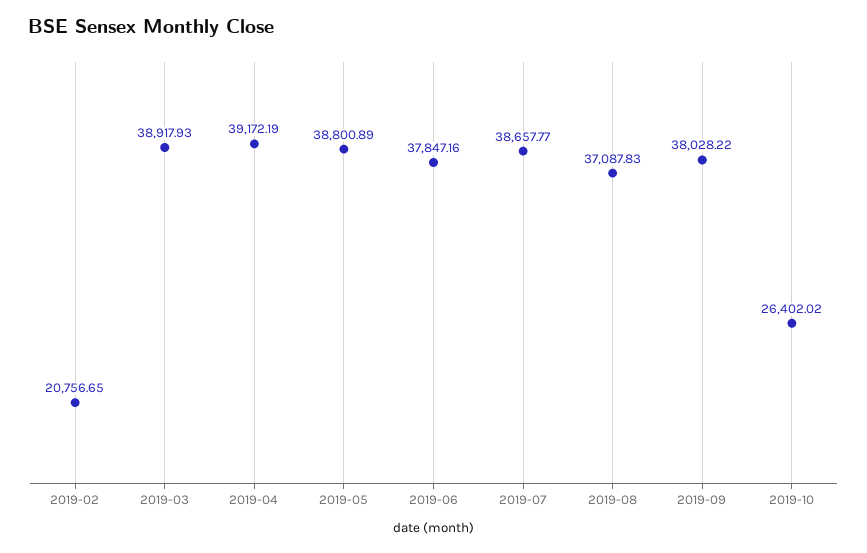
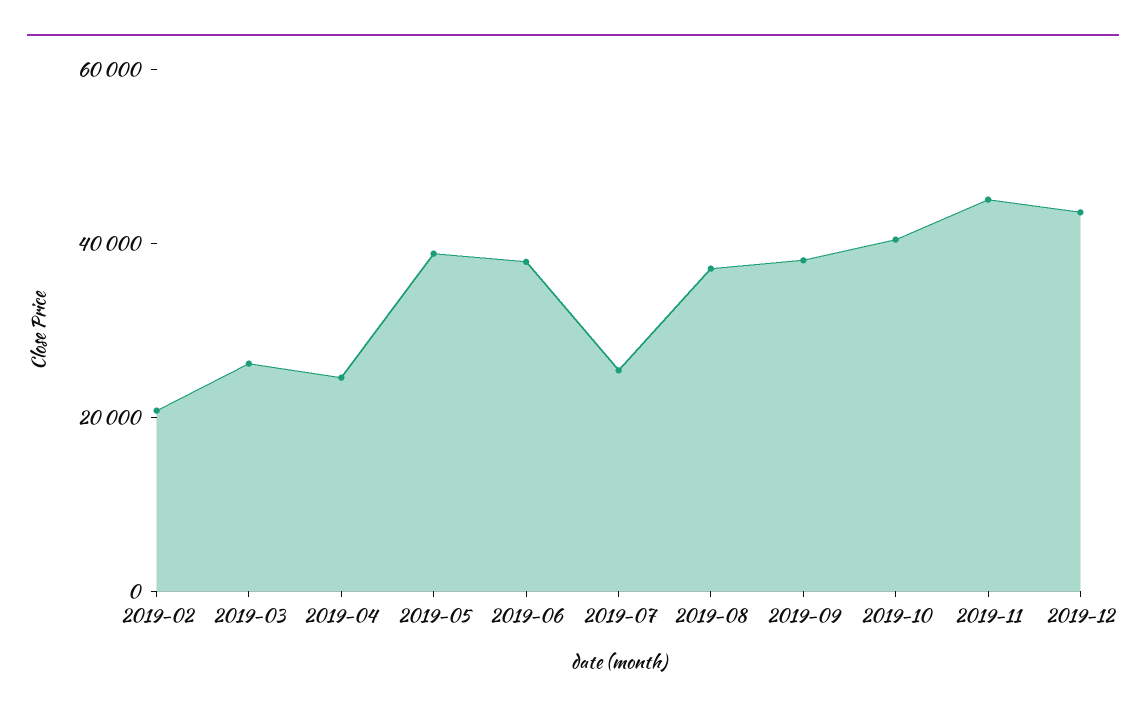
2019-03: 38917.93 -> 25000
2019-04: 39172.19 -> 25000
2019-07: 38657.77 -> 25000
2019-10: 26402.02 -> 40000
2019-11: none -> 45000
2019-12: none -> 45000

